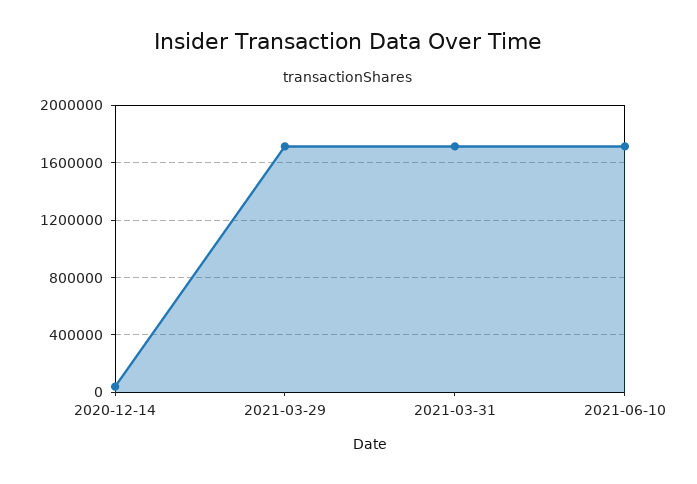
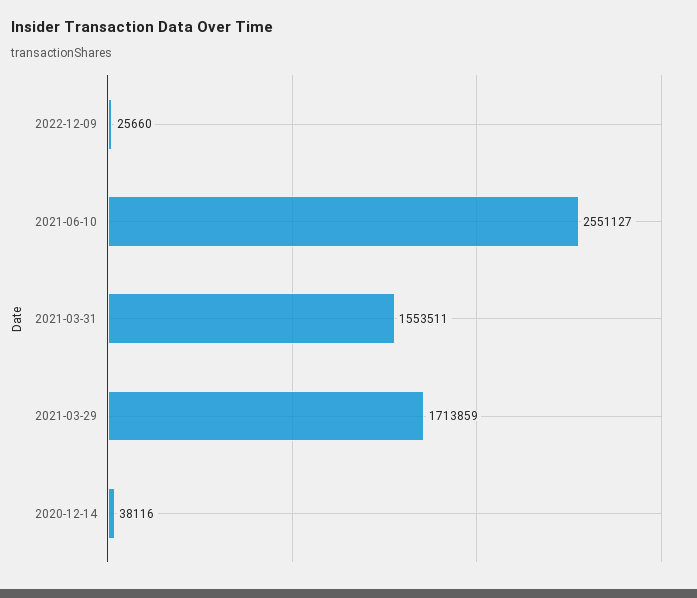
2021-03-31: 1700000 -> 1553511
2021-06-10: 1700000 -> 2551127
2022-12-09: none -> 25660

